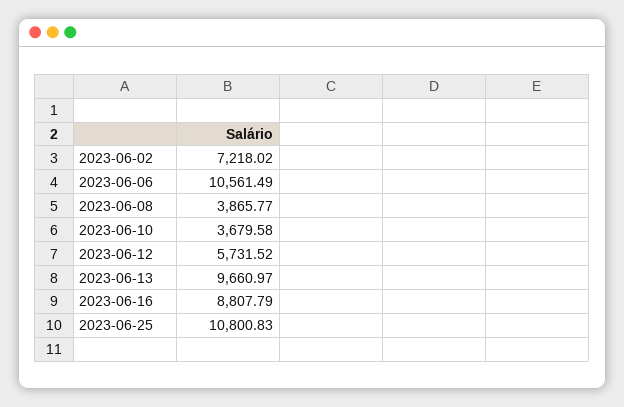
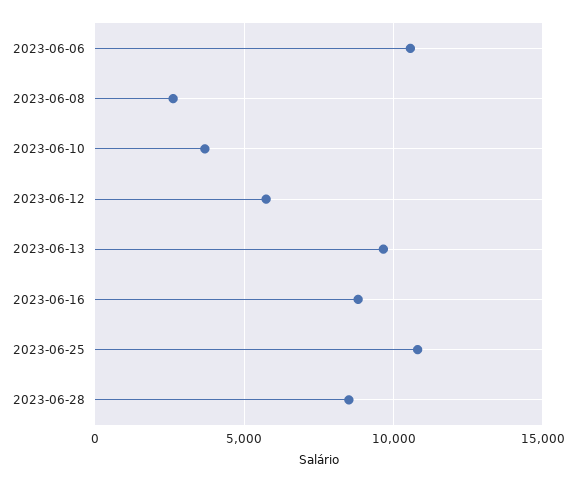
2023-06-02: 7218.02 -> none
2023-06-08: 3865.77 -> 2500
2023-06-28: none -> 8500

